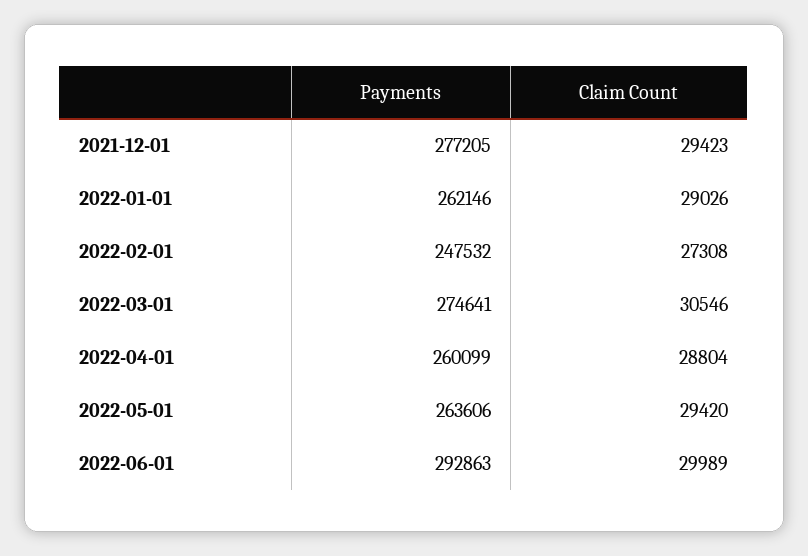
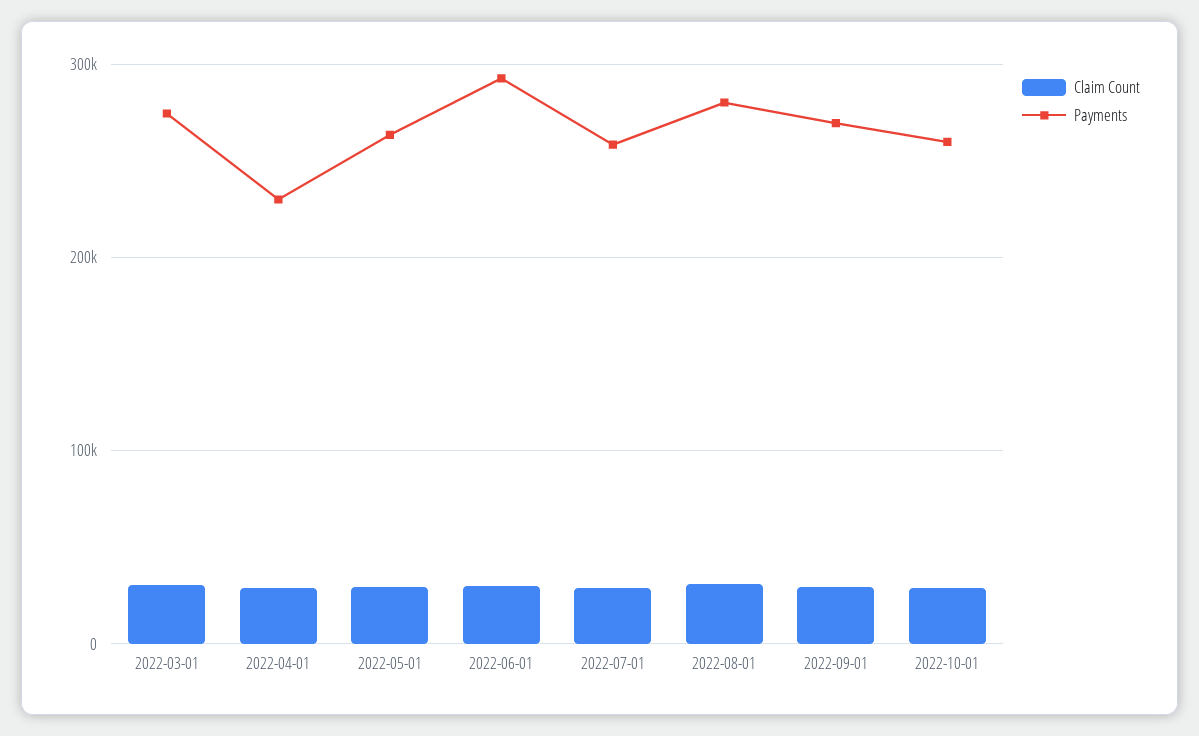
Payments, 2021-12-01: 277205 -> none
Claim Count, 2021-12-01: 29423 -> none
Payments, 2022-01-01: 262146 -> none
Claim Count, 2022-01-01: 29026 -> none
Payments, 2022-02-01: 247532 -> none
Claim Count, 2022-02-01: 27308 -> none
Payments, 2022-04-01: 260099 -> 230000
Claim Count, 2022-07-01: none -> 30000
Payments, 2022-07-01: none -> 260000
Claim Count, 2022-08-01: none -> 30000
Payments, 2022-08-01: none -> 280000
Claim Count, 2022-09-01: none -> 30000
Payments, 2022-09-01: none -> 270000
Claim Count, 2022-10-01: none -> 30000
Payments, 2022-10-01: none -> 260000

